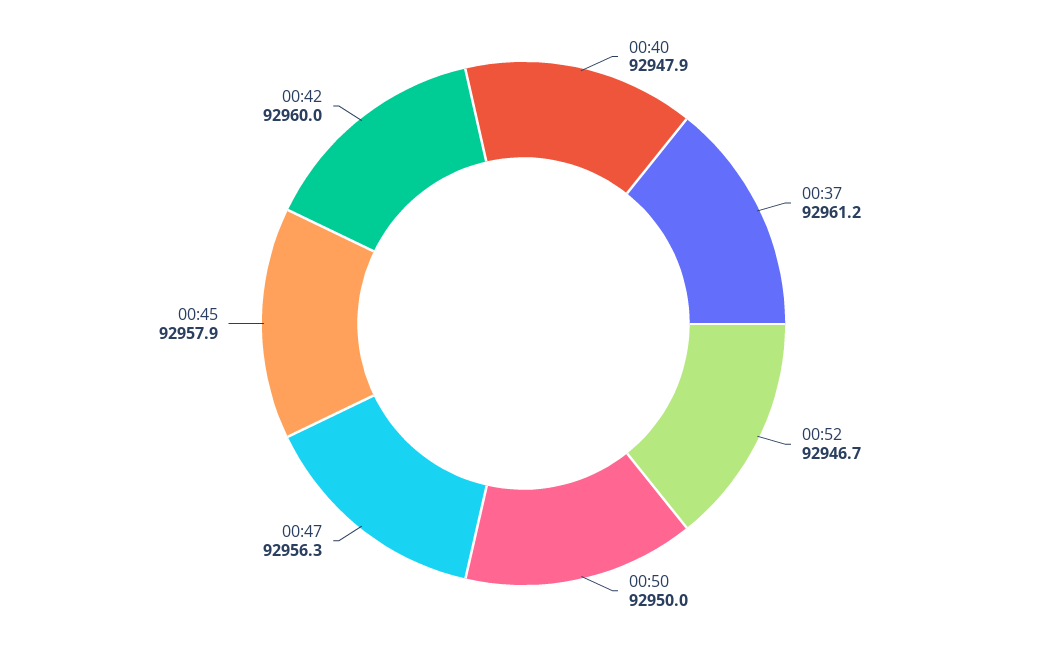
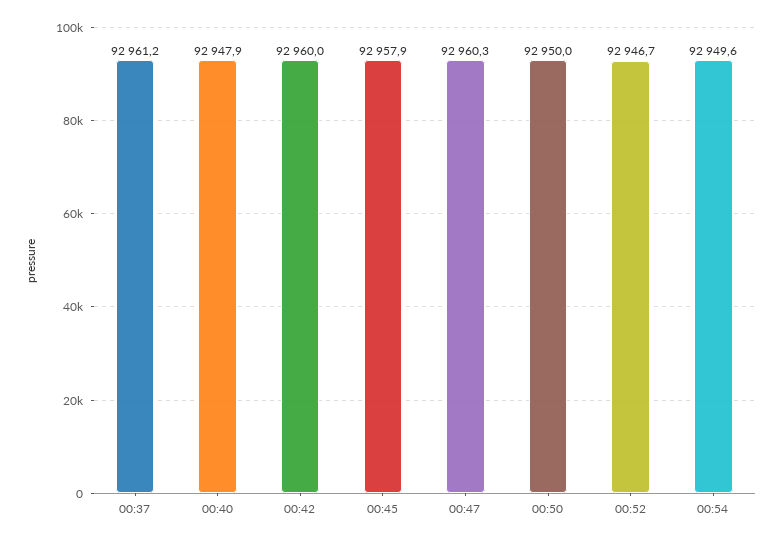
00:47: 92956.3 -> 92960.3
00:54: none -> 92949.6

